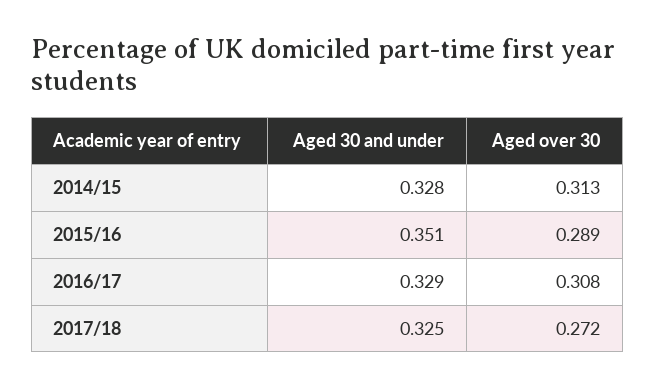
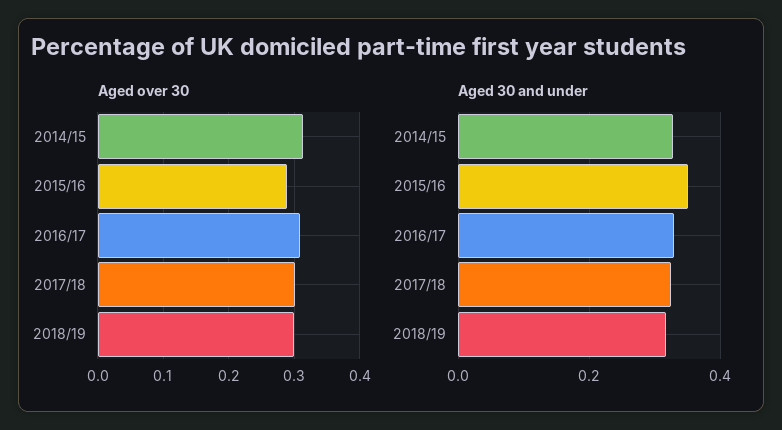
Aged over 30, 2017/18: 0.272 -> 0.3
Aged over 30, 2018/19: none -> 0.3
Aged 30 and under, 2018/19: none -> 0.32

